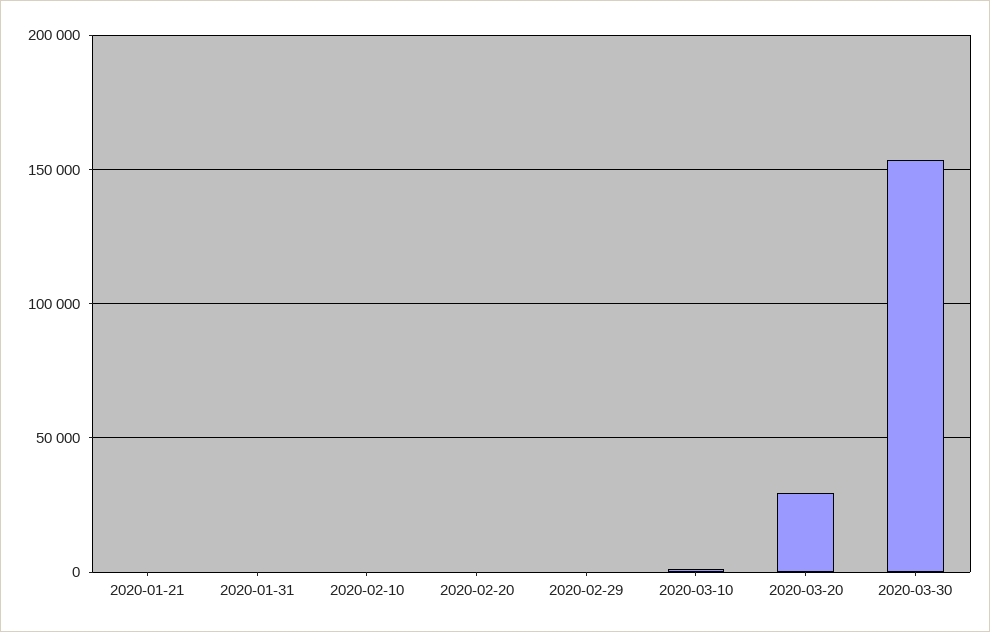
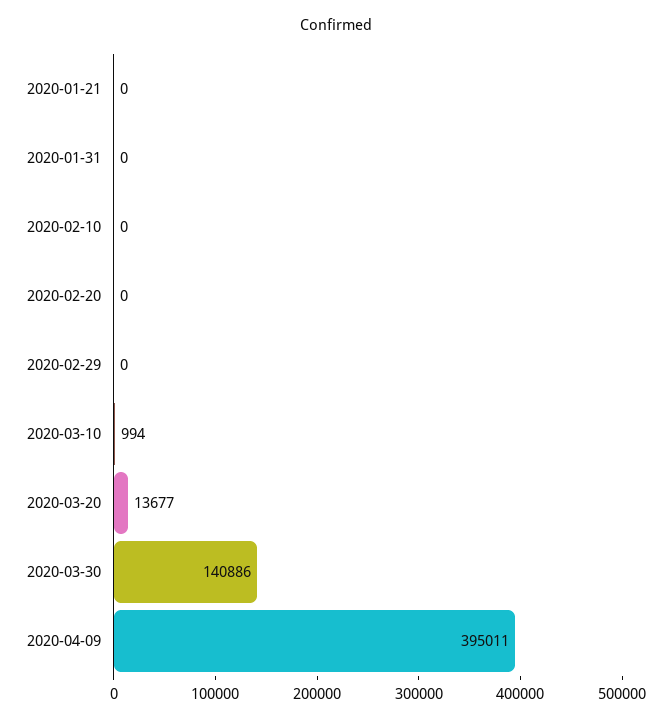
2020-03-20: 30000 -> 13677
2020-03-30: 155000 -> 140886
2020-04-09: none -> 395011

